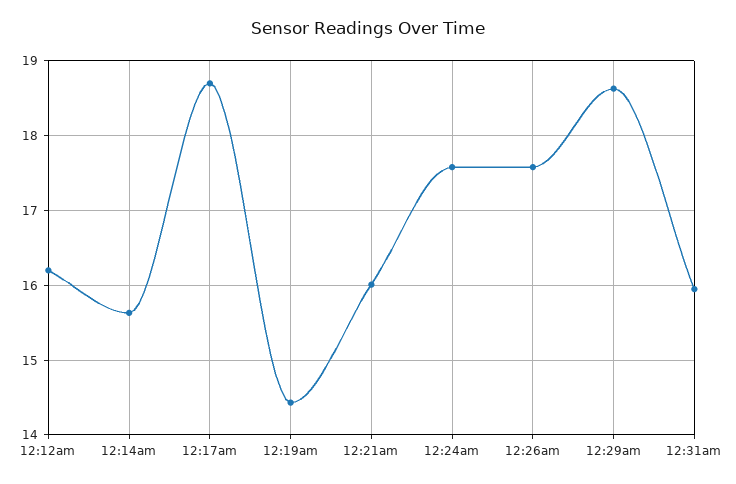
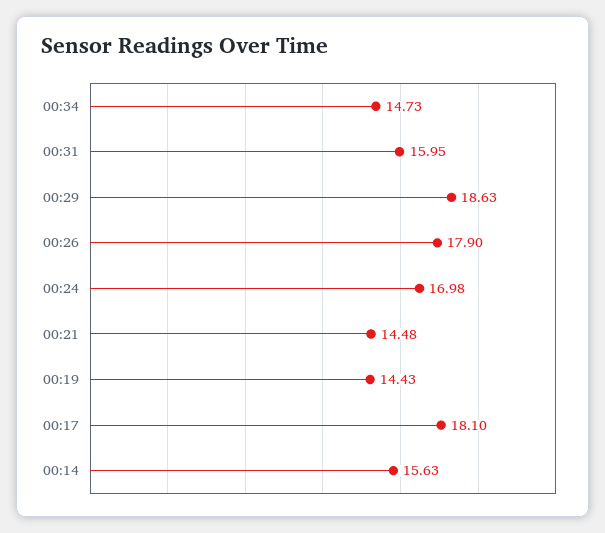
12:12am: 16.2 -> none
12:17am: 18.7 -> 18.1
12:21am: 16 -> 14.48
12:24am: 17.6 -> 16.98
12:26am: 17.6 -> 17.9
00:34: none -> 14.73

